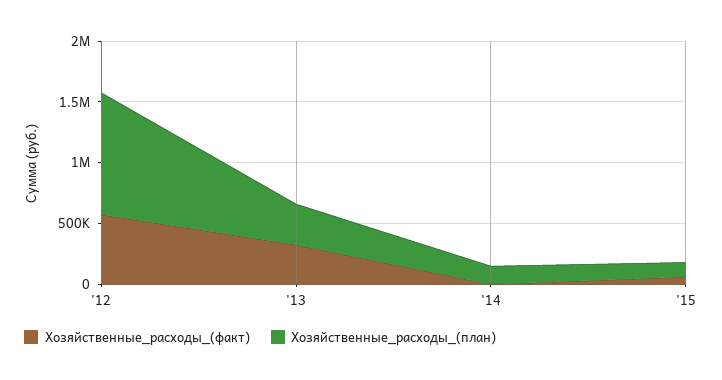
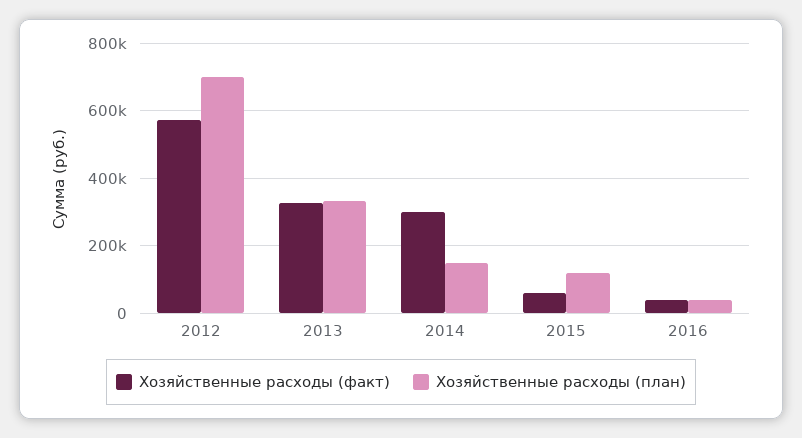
Хозяйственные_расходы_(план), '12: 1000000 -> 700000
Хозяйственные_расходы_(факт), '14: 0 -> 300000
Хозяйственные_расходы_(факт), 2016: none -> 40000
Хозяйственные_расходы_(план), 2016: none -> 40000

